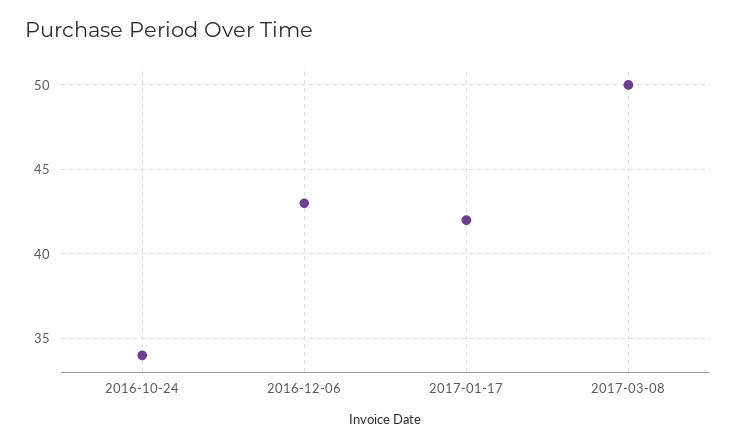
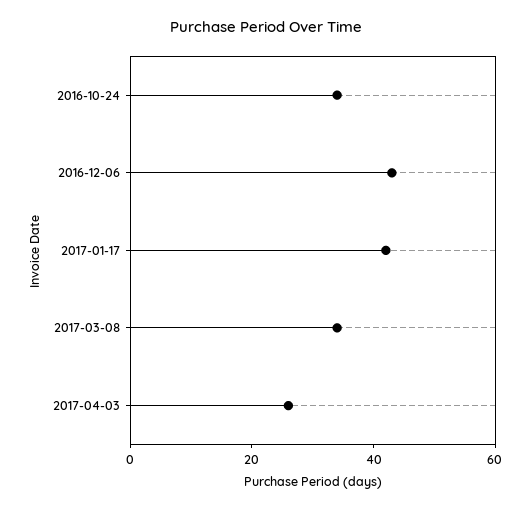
2017-03-08: 50 -> 35
2017-04-03: none -> 25

